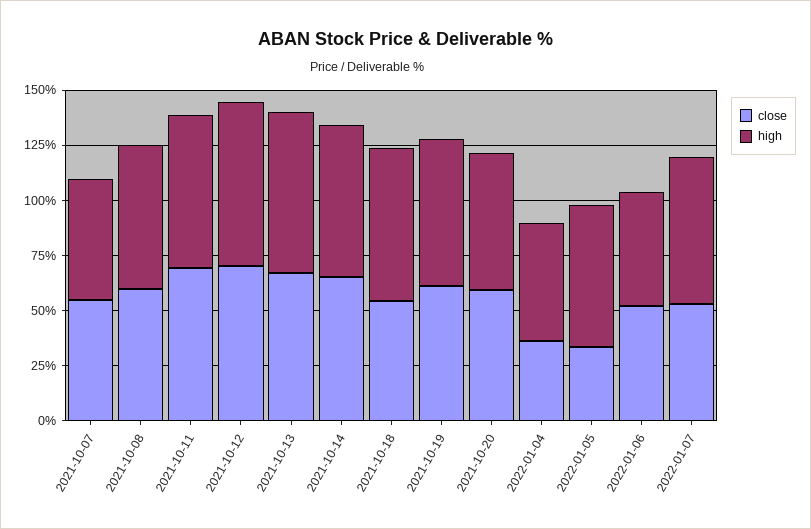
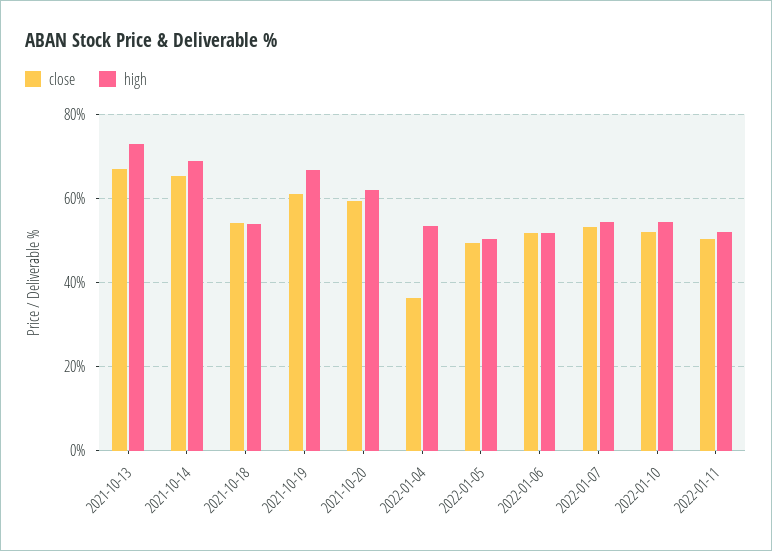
close, 2021-10-07: 55 -> none
high, 2021-10-07: 55 -> none
close, 2021-10-08: 60 -> none
high, 2021-10-08: 65 -> none
close, 2021-10-11: 70 -> none
high, 2021-10-11: 70 -> none
close, 2021-10-12: 70 -> none
high, 2021-10-12: 75 -> none
high, 2021-10-18: 70 -> 54
close, 2022-01-05: 35 -> 50
high, 2022-01-05: 65 -> 50
high, 2022-01-07: 65 -> 54
close, 2022-01-10: none -> 52
high, 2022-01-10: none -> 54
close, 2022-01-11: none -> 50
high, 2022-01-11: none -> 52

